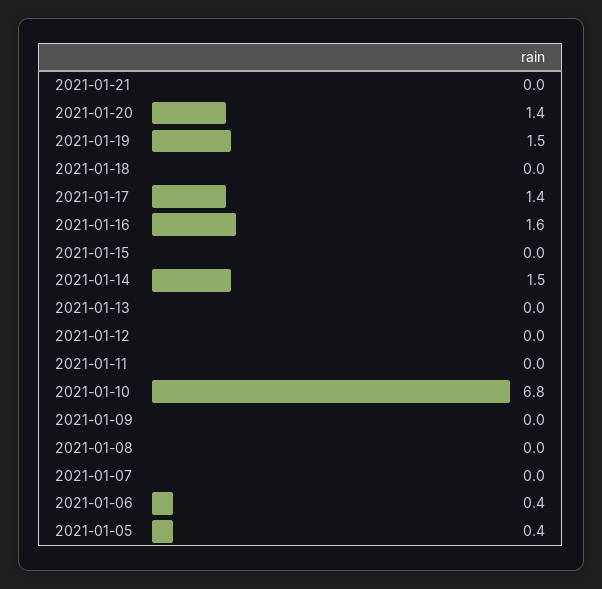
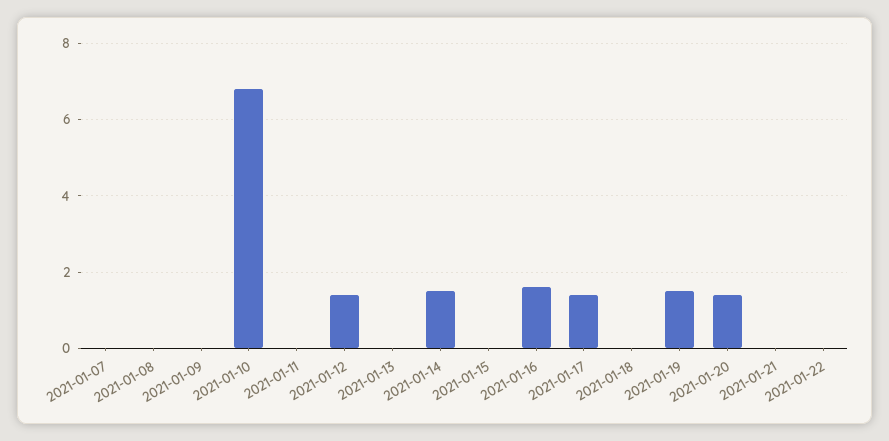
2021-01-12: 0 -> 1.5
2021-01-06: 0.4 -> none
2021-01-05: 0.4 -> none
2021-01-22: none -> 0

